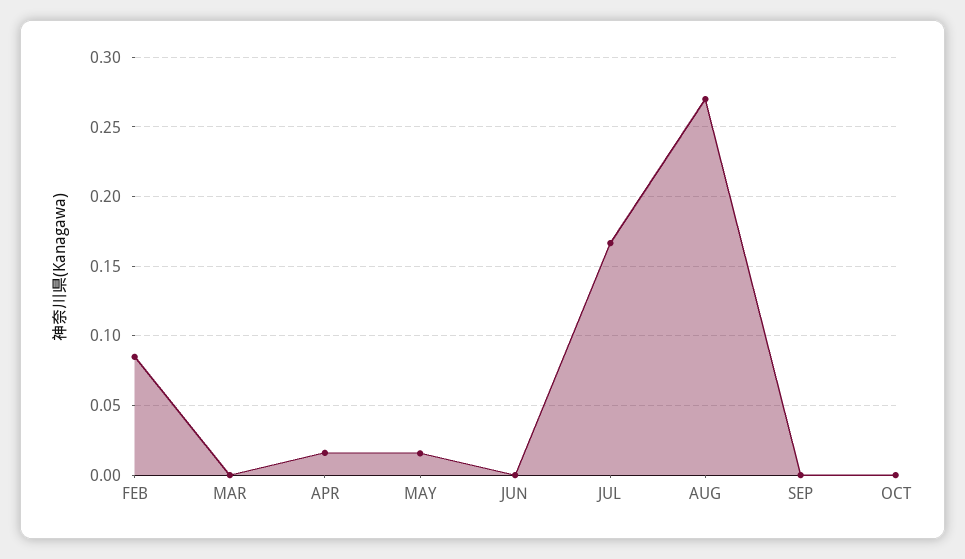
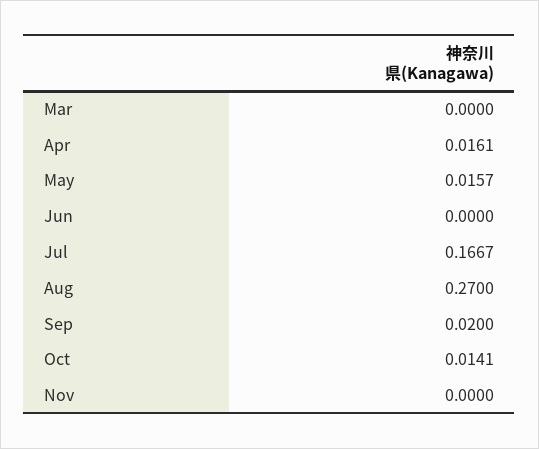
FEB: 0.085 -> none
SEP: 0 -> 0.02
OCT: 0 -> 0.0141
Nov: none -> 0

